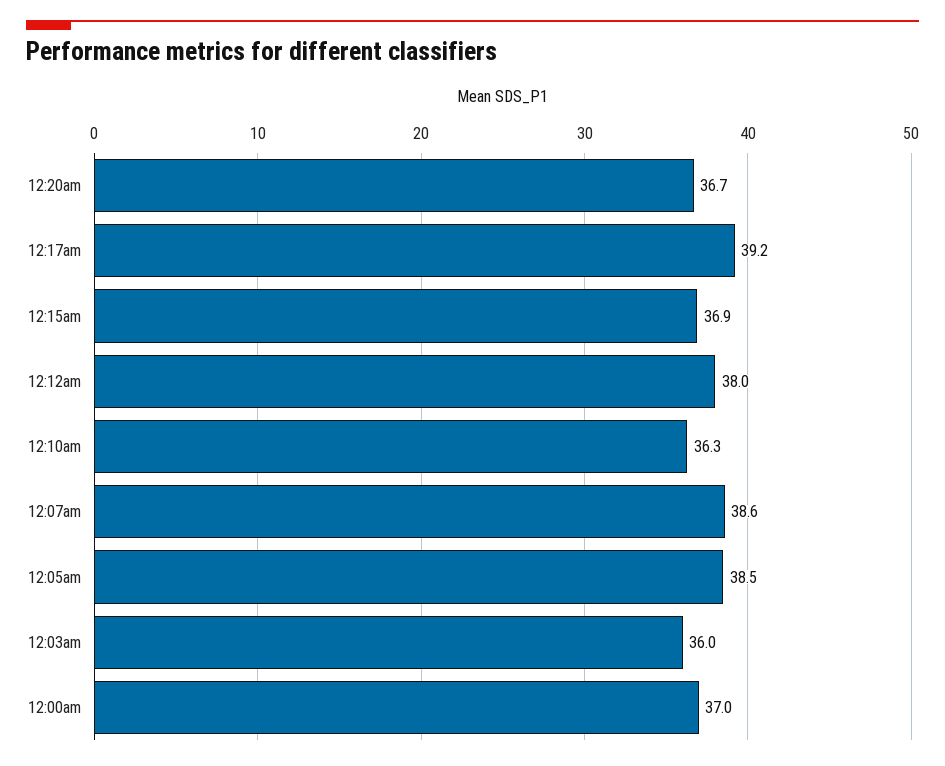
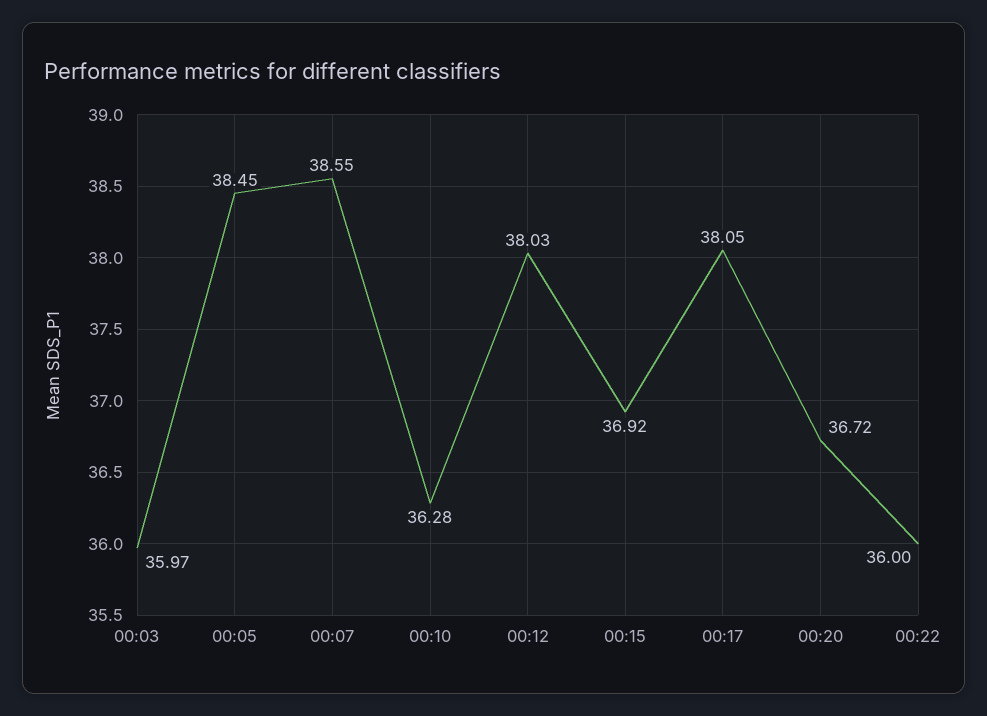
12:17am: 39.2 -> 38.05
12:00am: 37 -> none
00:22: none -> 36

